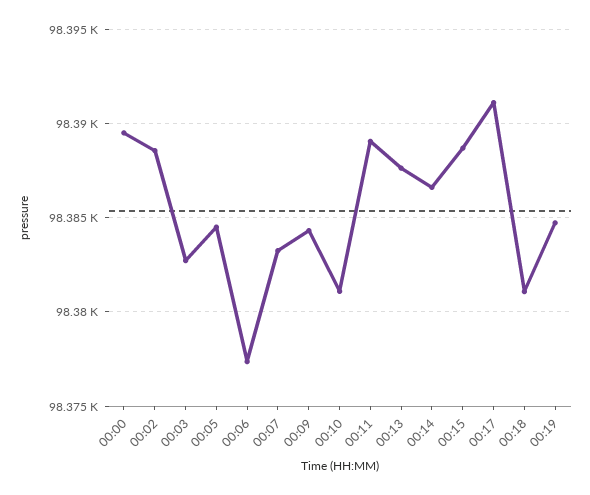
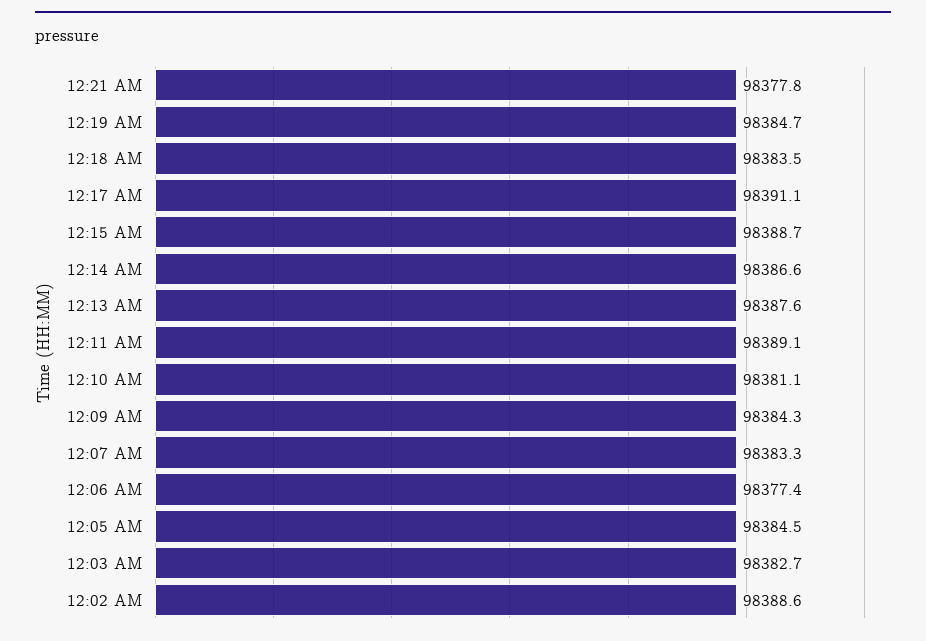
00:00: 98389.5 -> none
00:18: 98381 -> 98383.5
12:21 AM: none -> 98377.8

